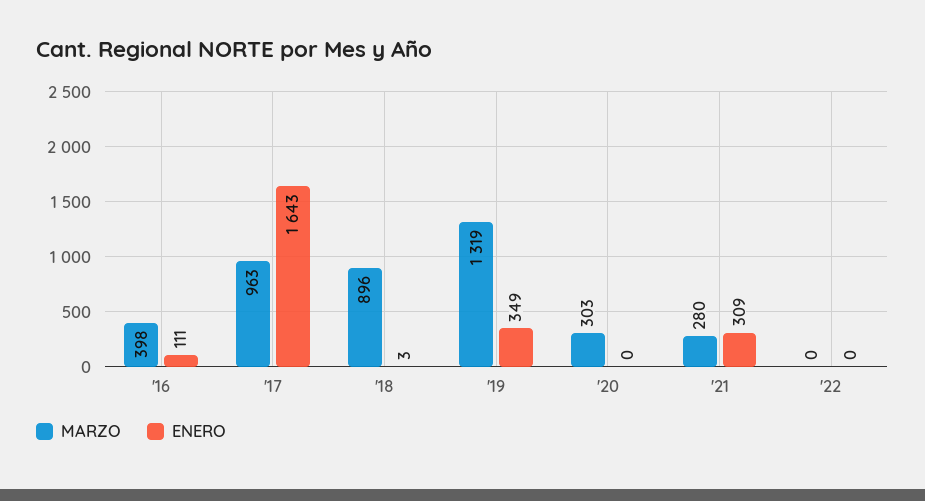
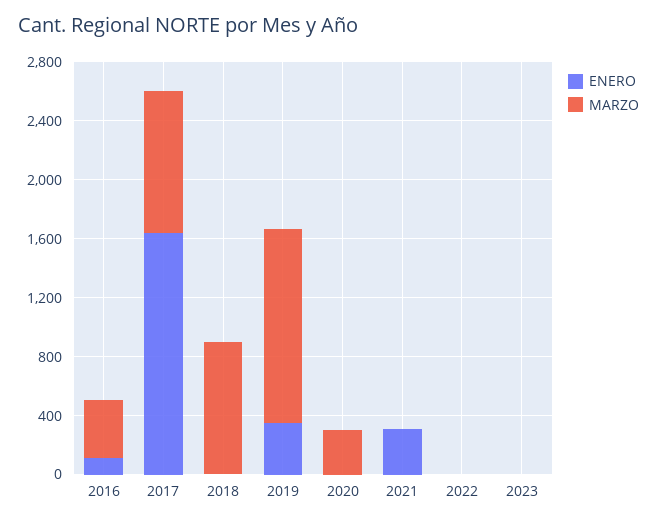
MARZO, '21: 280 -> 0
ENERO, 2023: none -> 0
MARZO, 2023: none -> 0

